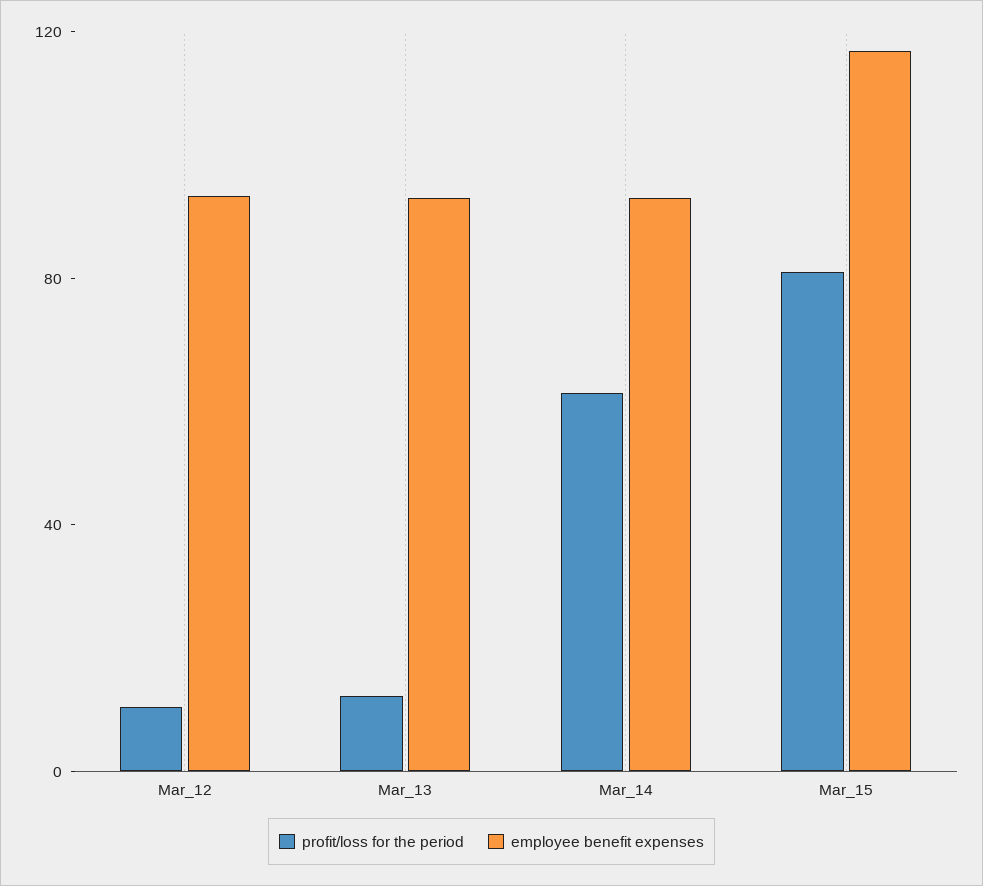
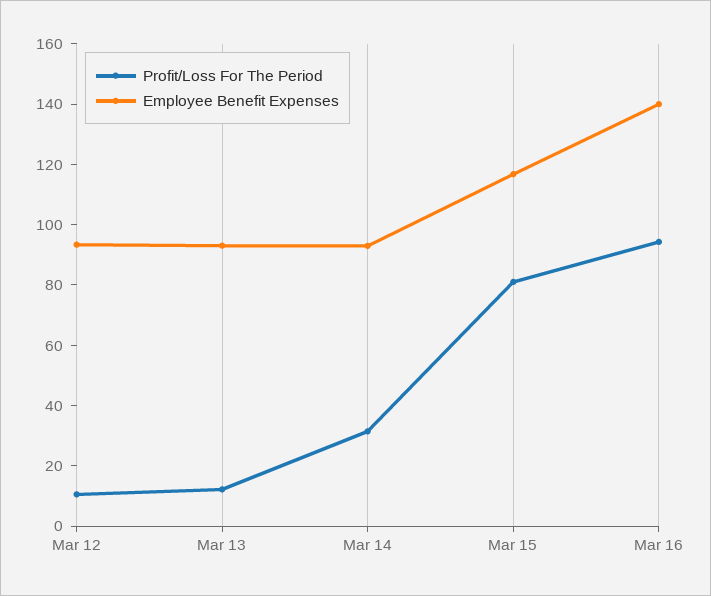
profit/loss for the period, Mar_14: 60 -> 30
profit/loss for the period, Mar 16: none -> 95
employee benefit expenses, Mar 16: none -> 140

